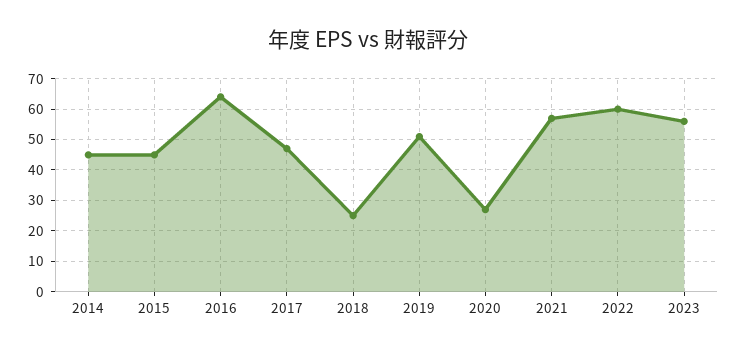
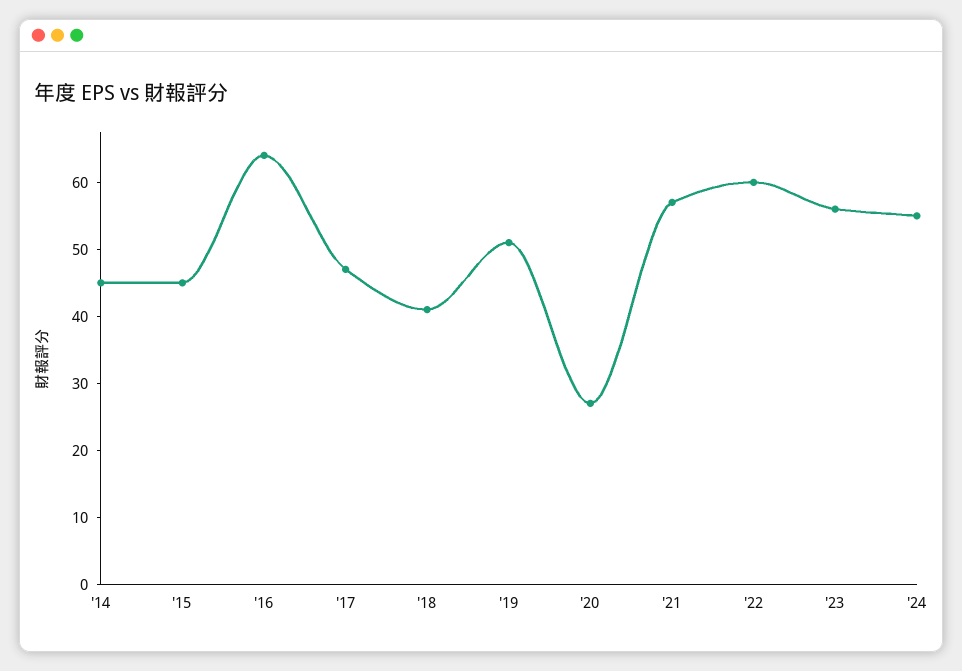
2018: 25 -> 40
'24: none -> 55

